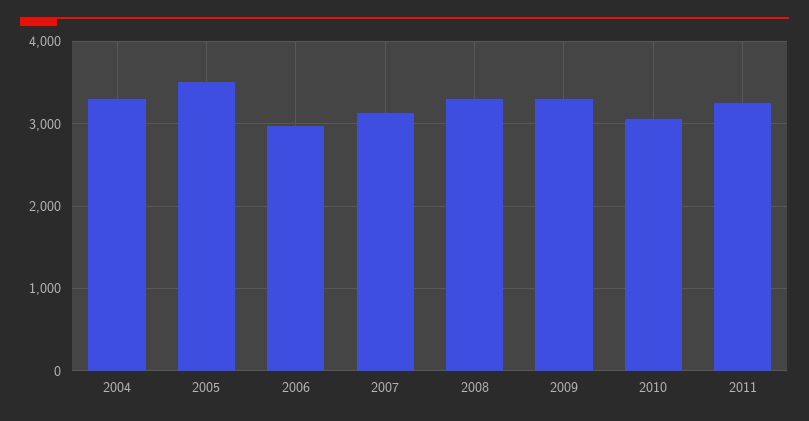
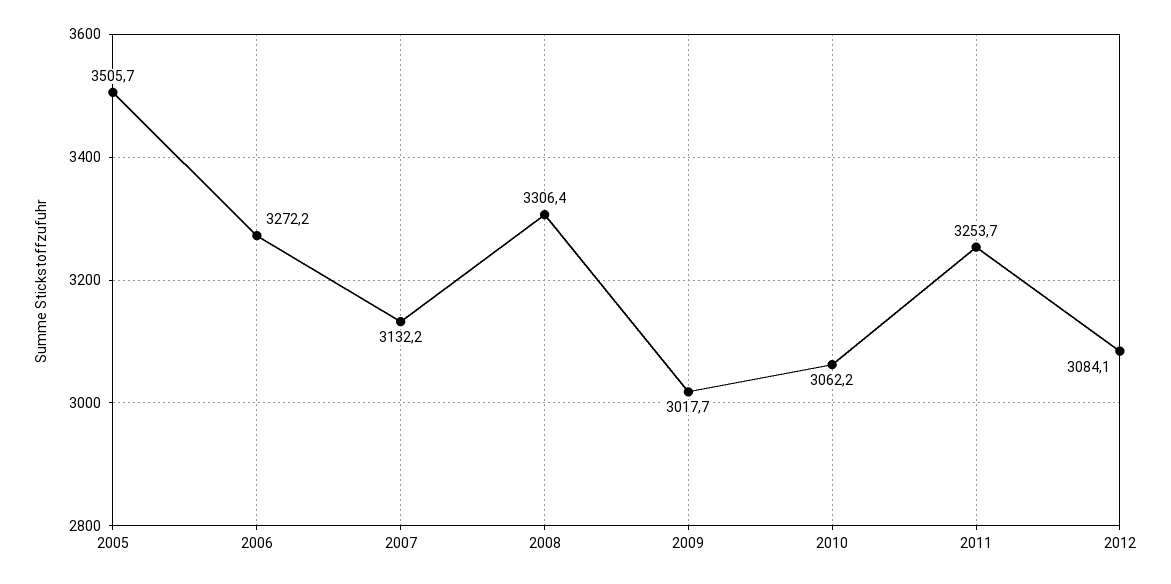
2004: 3300 -> none
2006: 3000 -> 3272.2
2009: 3300 -> 3017.7
2012: none -> 3084.1

